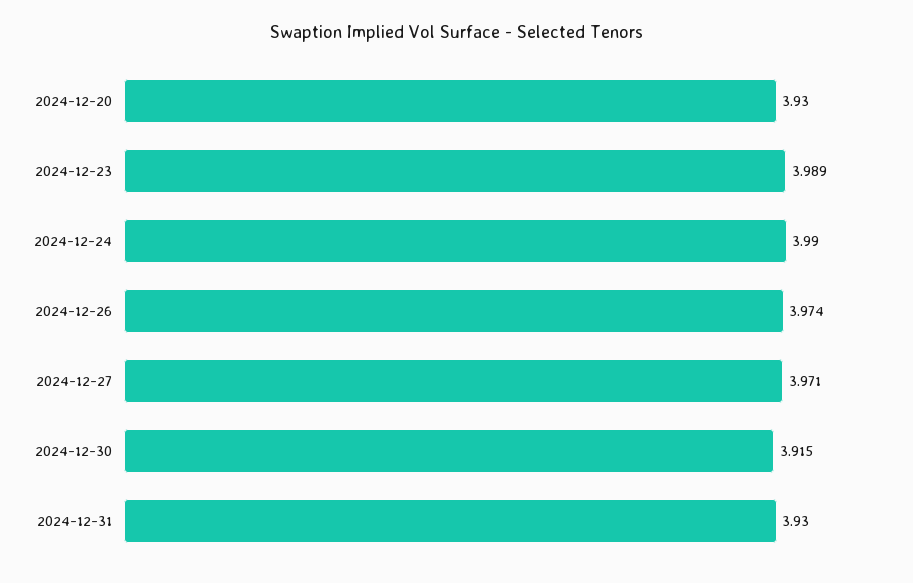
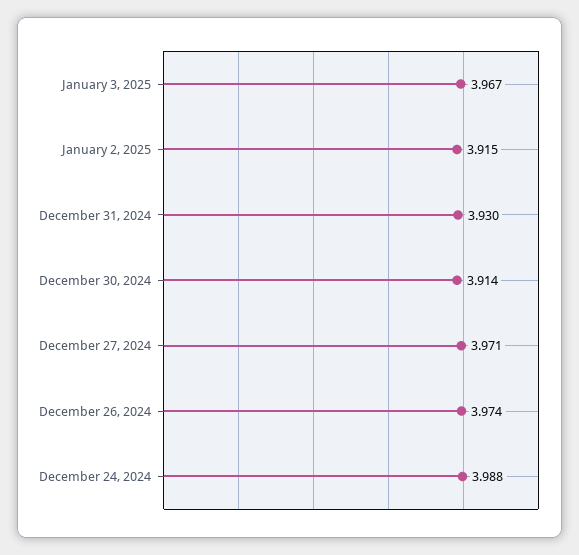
2024-12-20: 3.93 -> none
2024-12-23: 3.989 -> none
2024-12-24: 3.99 -> 3.988
2024-12-30: 3.915 -> 3.914
January 3, 2025: none -> 3.967
January 2, 2025: none -> 3.915

